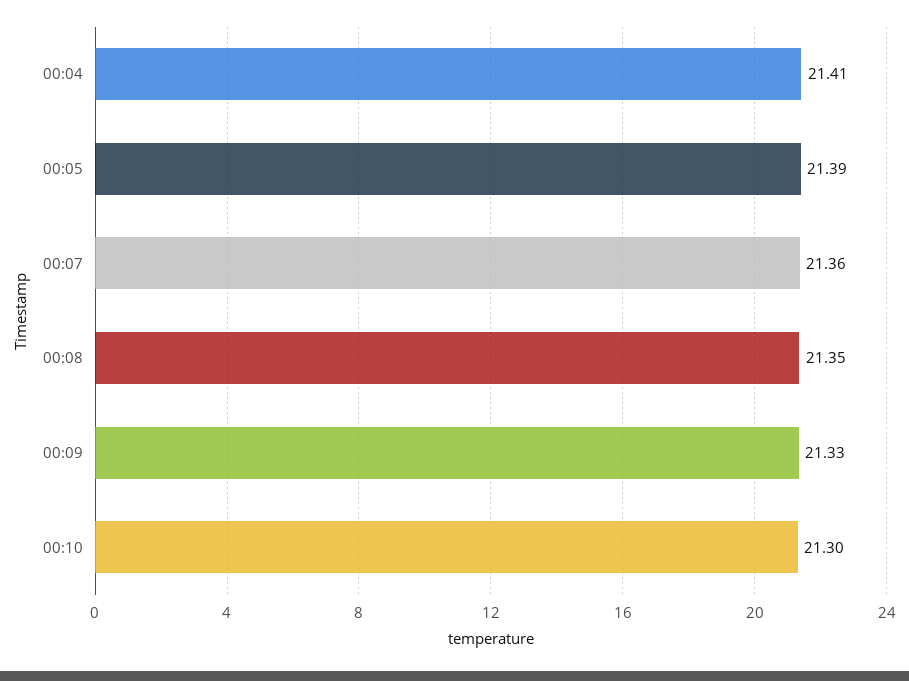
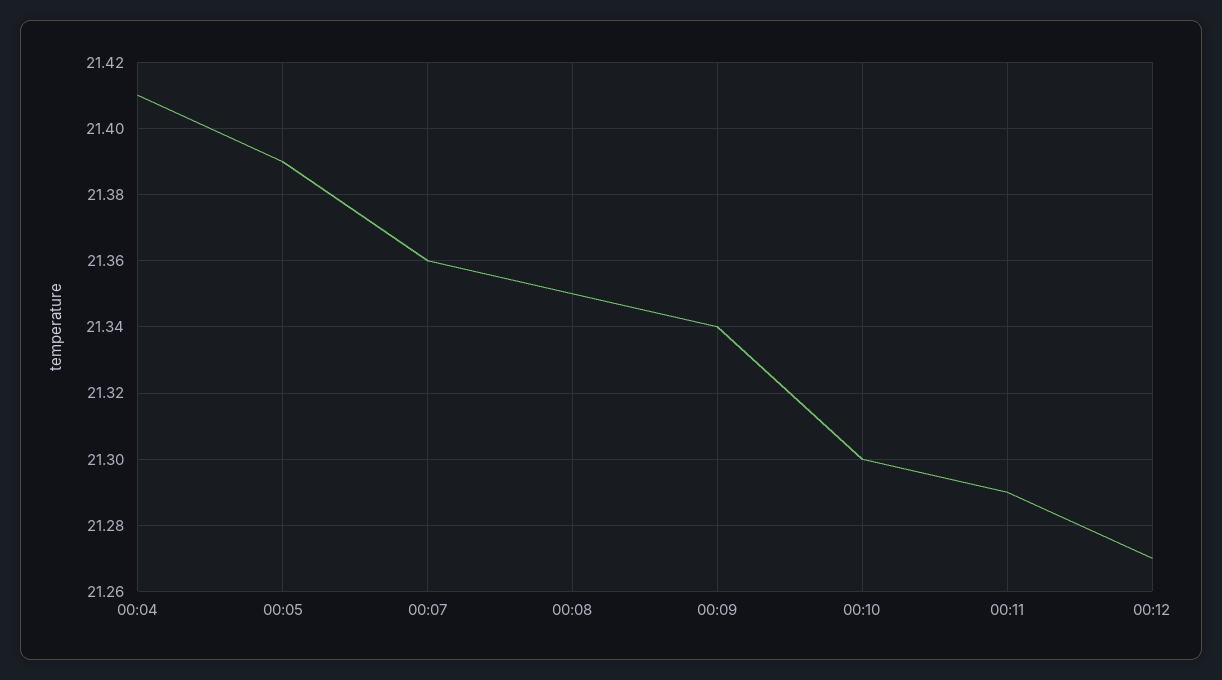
00:09: 21.33 -> 21.34
00:11: none -> 21.29
00:12: none -> 21.27

